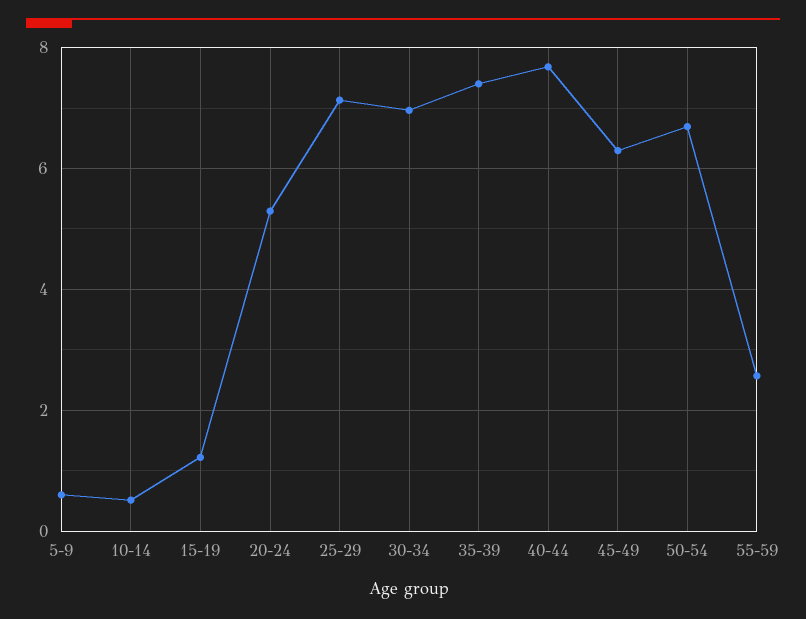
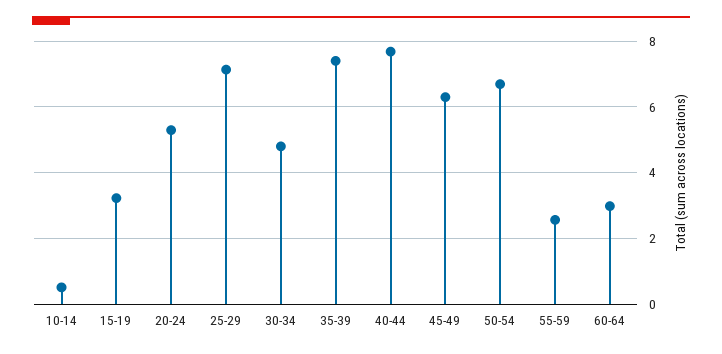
5-9: 0.6 -> none
15-19: 1.2 -> 3.2
30-34: 7 -> 4.8
60-64: none -> 3

